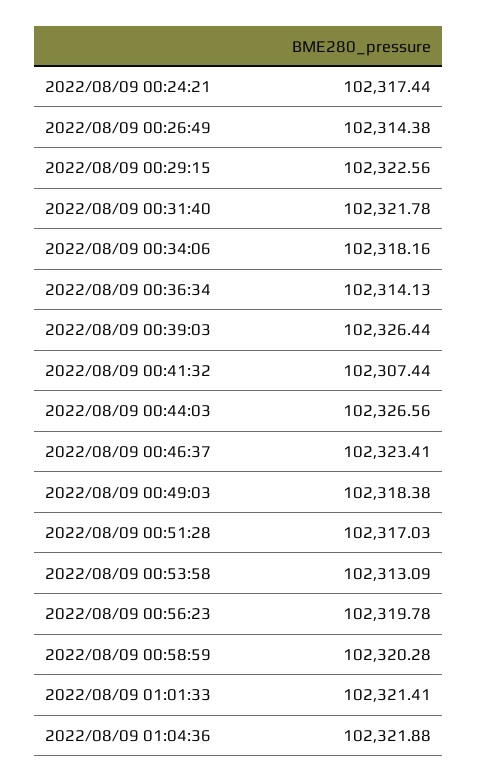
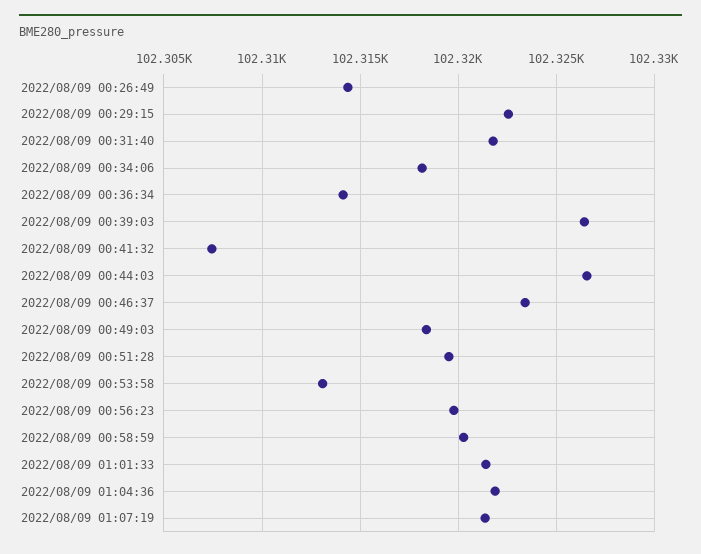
2022/08/09 00:24:21: 102317.44 -> none
2022/08/09 00:51:28: 102317.03 -> 102319.5
2022/08/09 01:07:19: none -> 102321.5

